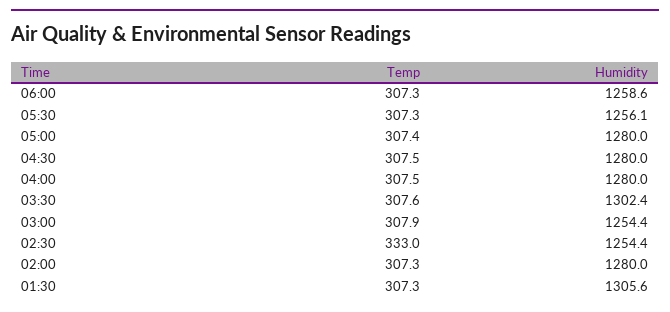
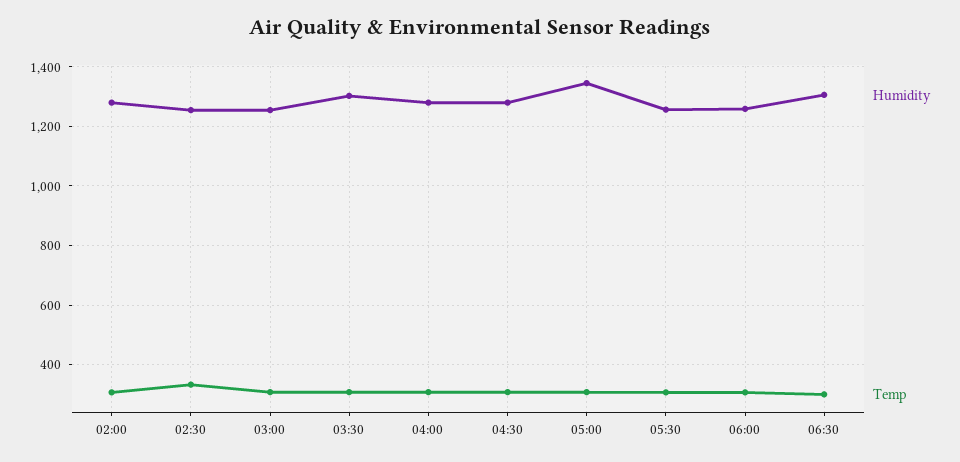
Humidity, 05:00: 1280 -> 1350
Temp, 01:30: 307.3 -> none
Humidity, 01:30: 1305.6 -> none
Humidity, 06:30: none -> 1300
Temp, 06:30: none -> 300

